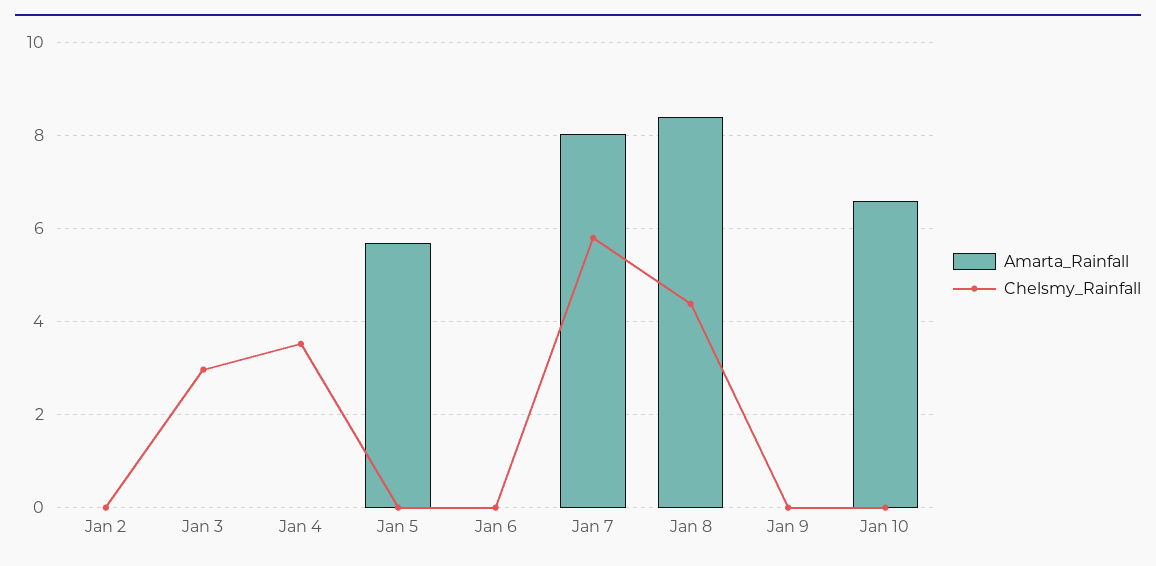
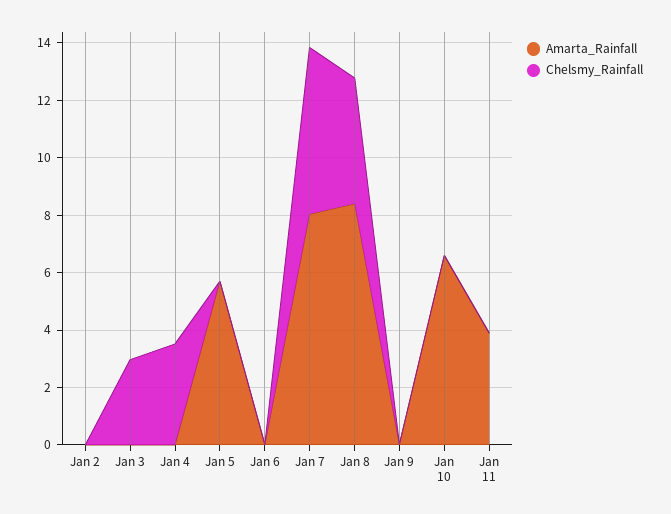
Amarta_Rainfall, Jan 11: none -> 4
Chelsmy_Rainfall, Jan 11: none -> 0

